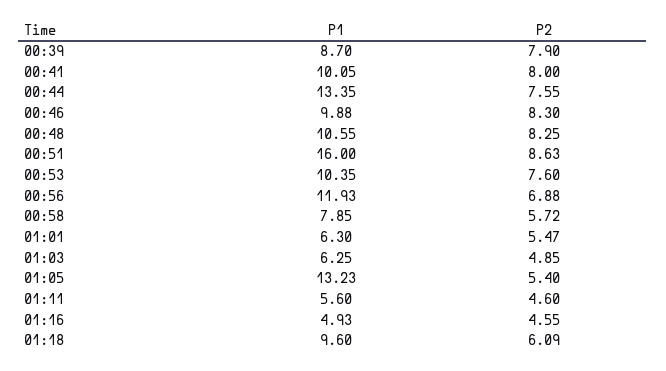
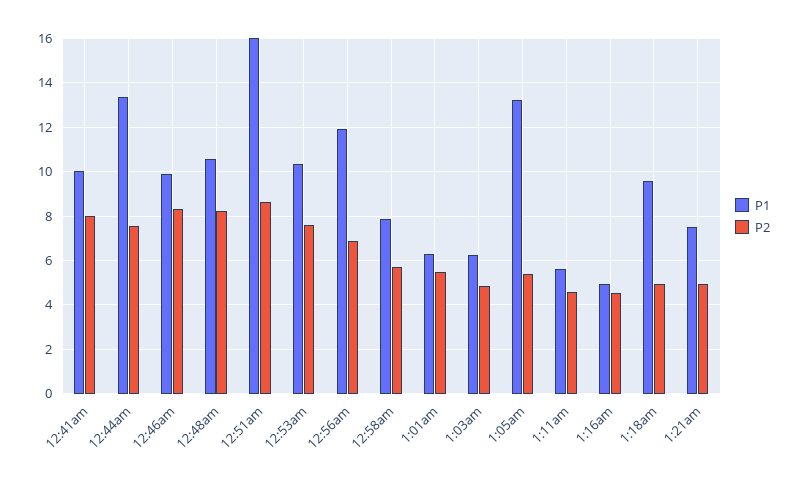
P1, 00:39: 8.7 -> none
P2, 00:39: 7.9 -> none
P2, 01:18: 6.09 -> 5
P1, 1:21am: none -> 7.5
P2, 1:21am: none -> 5

